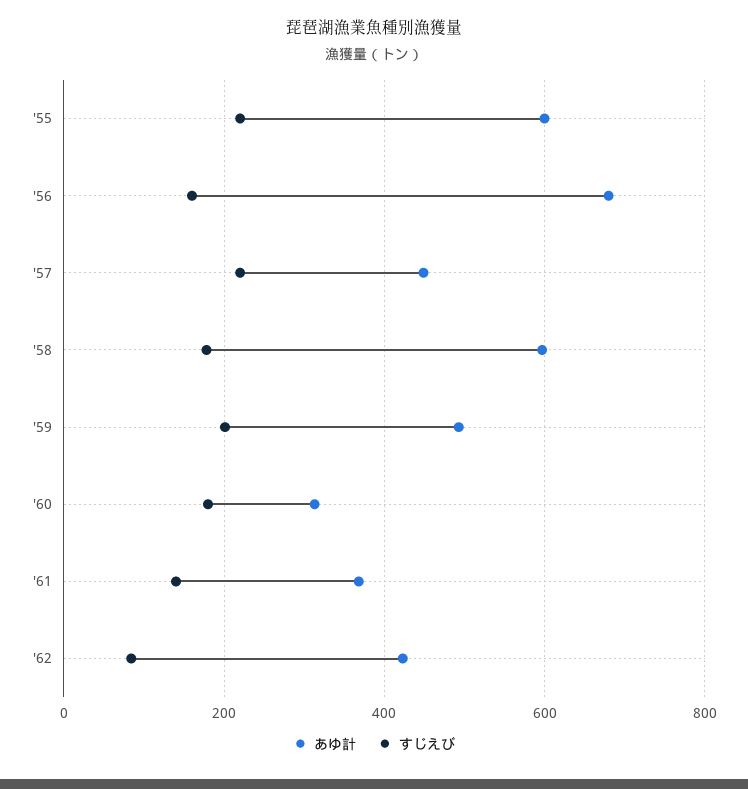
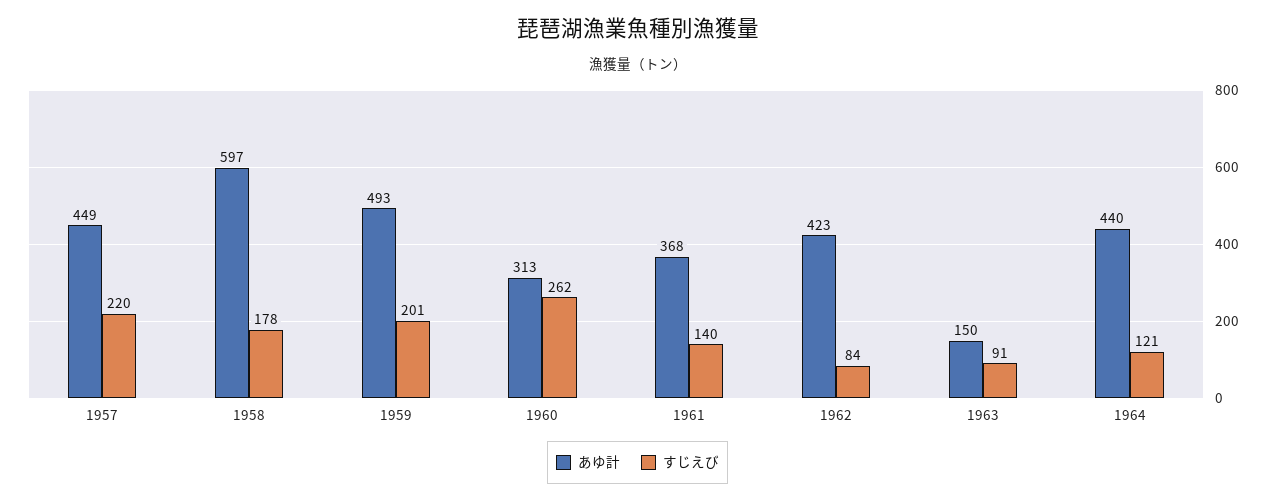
あゆ計, '55: 600 -> none
すじえび, '55: 220 -> none
あゆ計, '56: 680 -> none
すじえび, '56: 160 -> none
すじえび, '60: 180 -> 262
あゆ計, 1963: none -> 150
すじえび, 1963: none -> 91
あゆ計, 1964: none -> 440
すじえび, 1964: none -> 121

